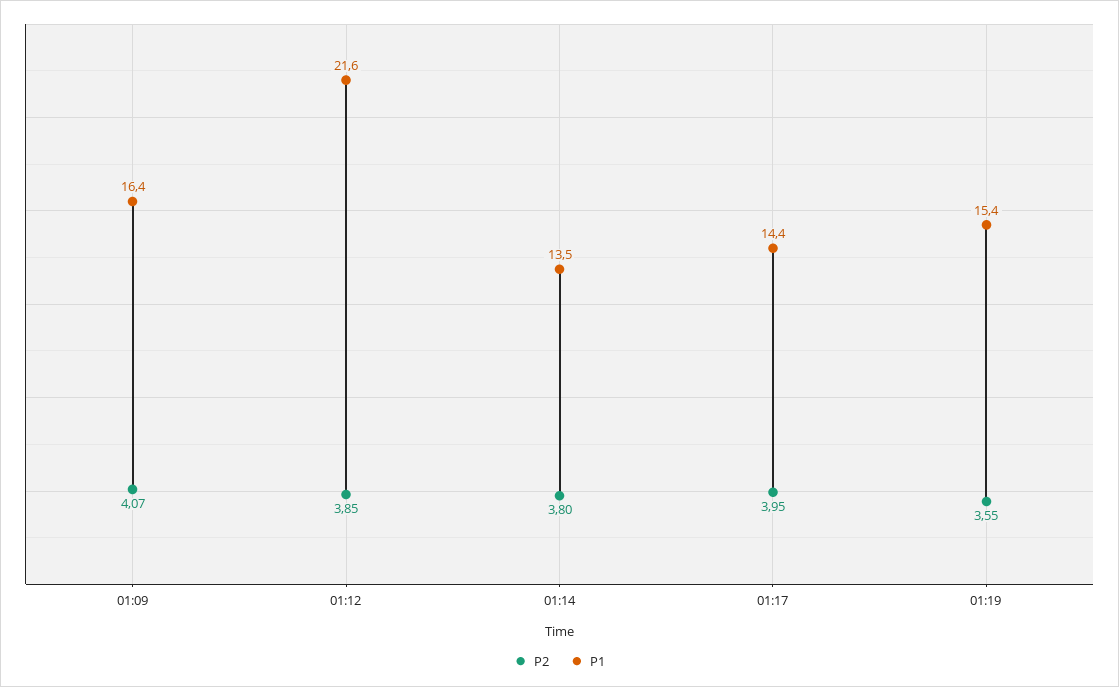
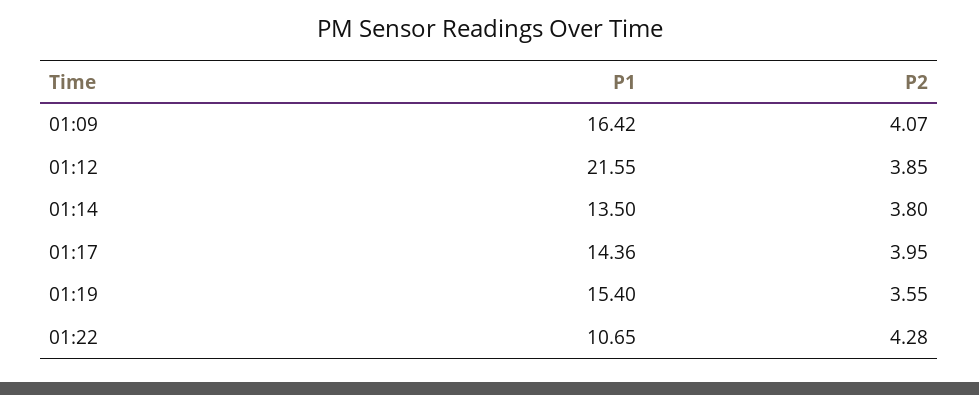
P1, 01:22: none -> 10.65
P2, 01:22: none -> 4.28

